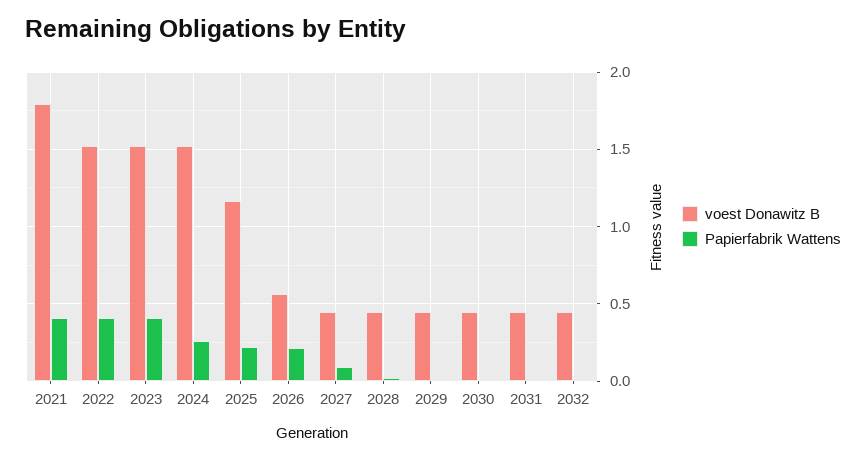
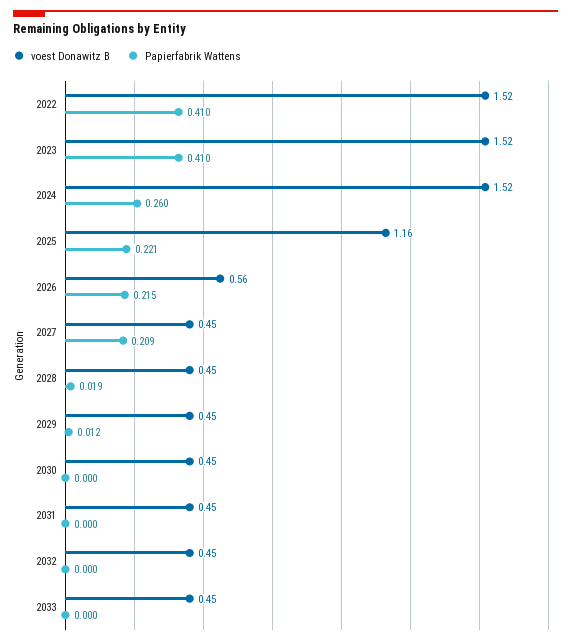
voest Donawitz B, 2021: 1.8 -> none
Papierfabrik Wattens, 2021: 0.4 -> none
Papierfabrik Wattens, 2027: 0.1 -> 0.209
voest Donawitz B, 2033: none -> 0.45
Papierfabrik Wattens, 2033: none -> 0

